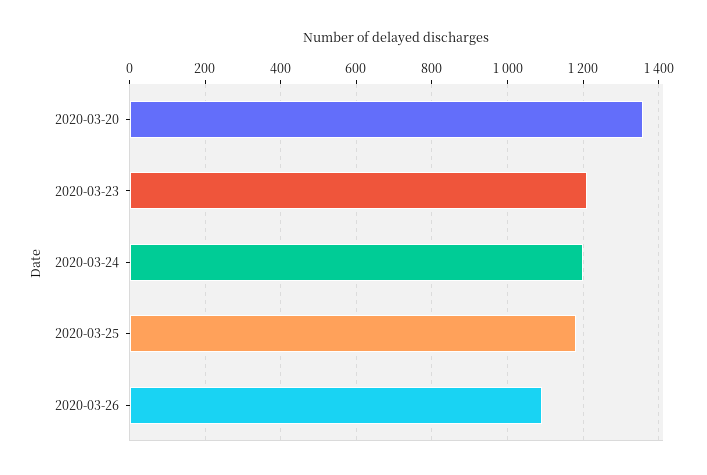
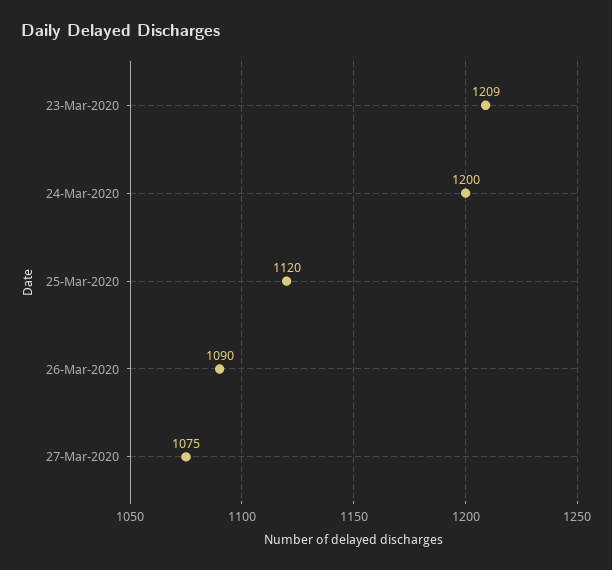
2020-03-20: 1360 -> none
2020-03-25: 1180 -> 1120
27-Mar-2020: none -> 1075

